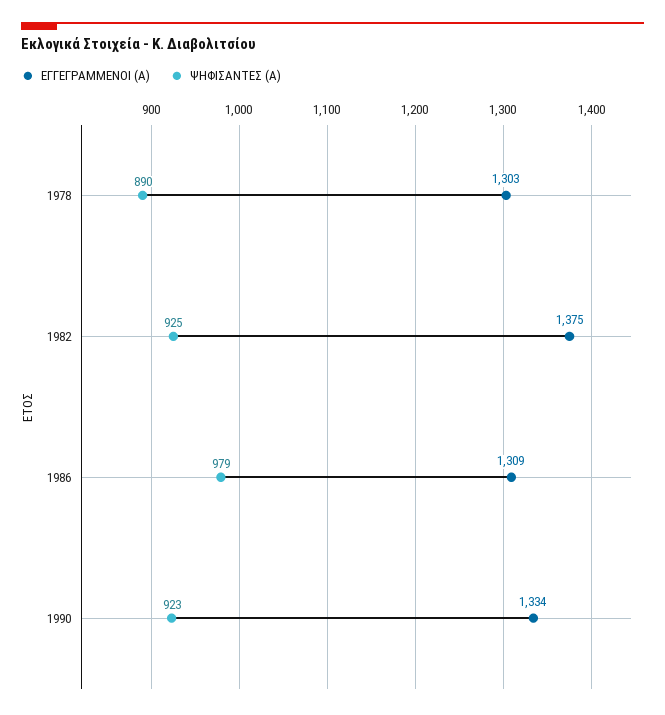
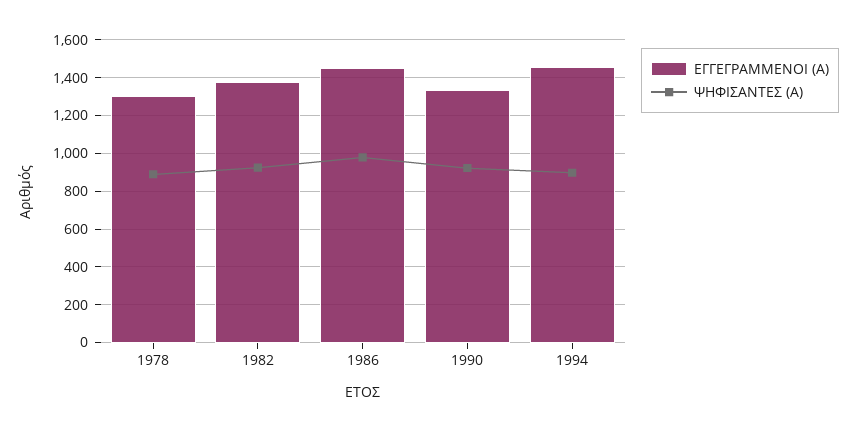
ΕΓΓΕΓΡΑΜΜΕΝΟΙ (Α), 1986: 1309 -> 1450
ΕΓΓΕΓΡΑΜΜΕΝΟΙ (Α), 1994: none -> 1450
ΨΗΦΙΣΑΝΤΕΣ (Α), 1994: none -> 900

